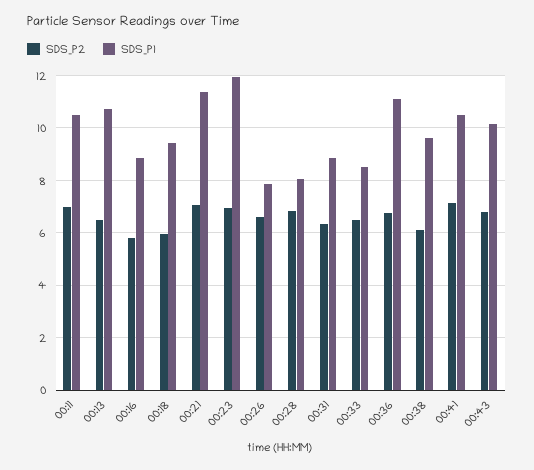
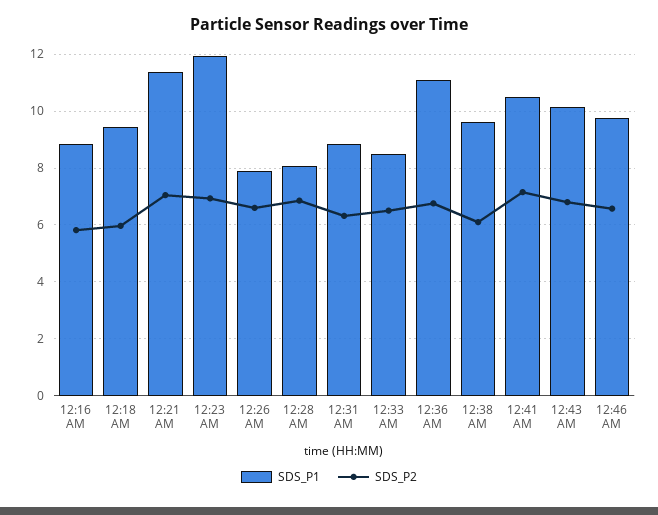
SDS_P2, 00:11: 7 -> none
SDS_P1, 00:11: 10.5 -> none
SDS_P2, 00:13: 6.5 -> none
SDS_P1, 00:13: 10.75 -> none
SDS_P1, 12:46 AM: none -> 9.75
SDS_P2, 12:46 AM: none -> 6.5

